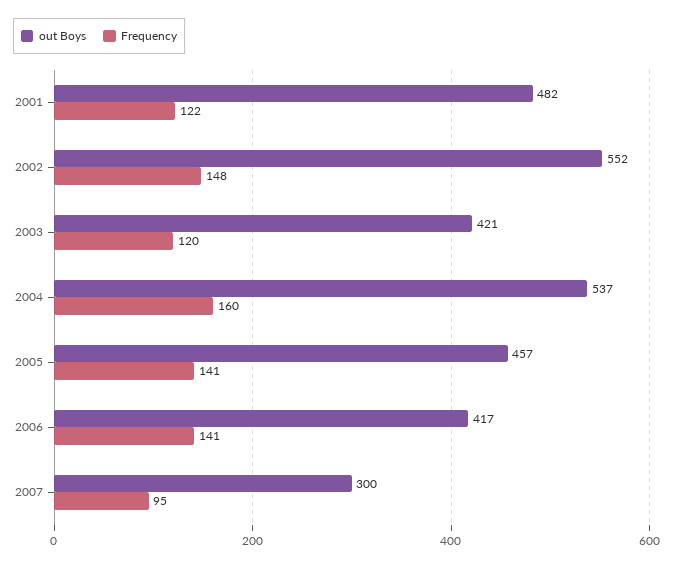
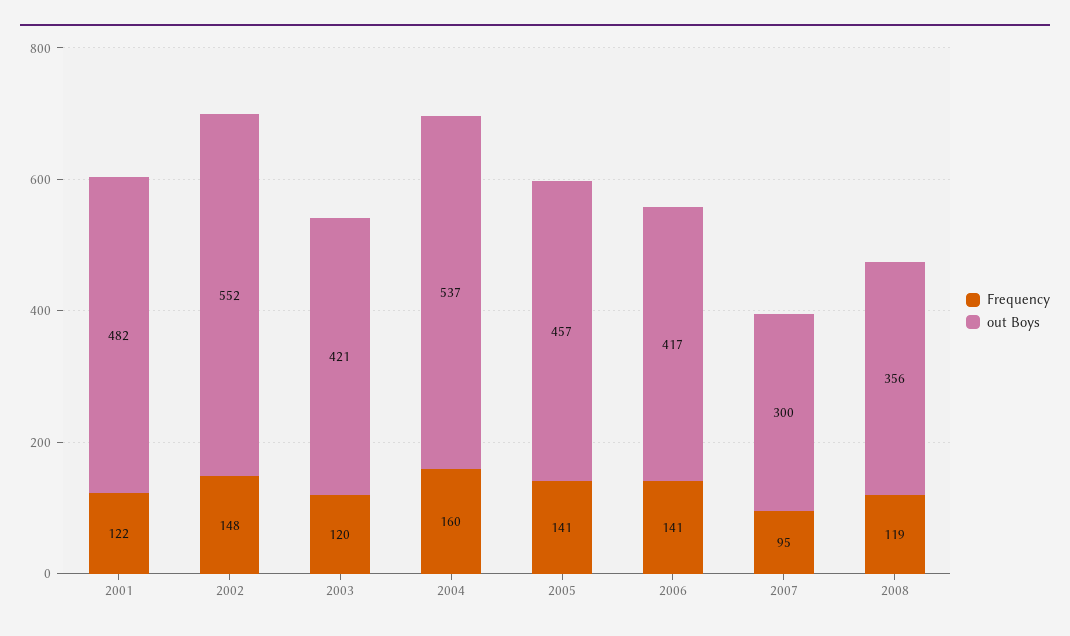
Frequency, 2008: none -> 119
out Boys, 2008: none -> 356

